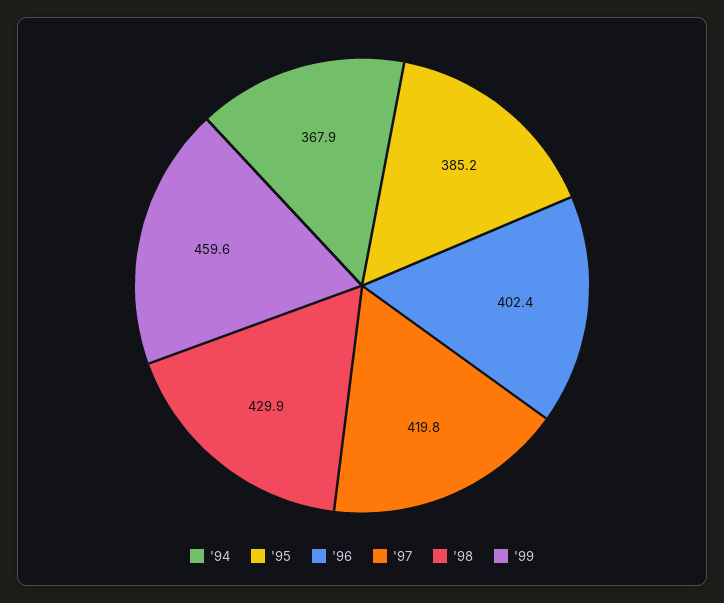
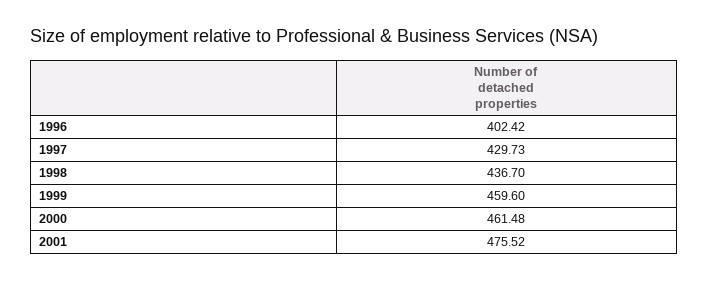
'94: 367.9 -> none
'95: 385.2 -> none
'97: 419.8 -> 429.73
'98: 429.9 -> 436.7
2000: none -> 461.48
2001: none -> 475.52

